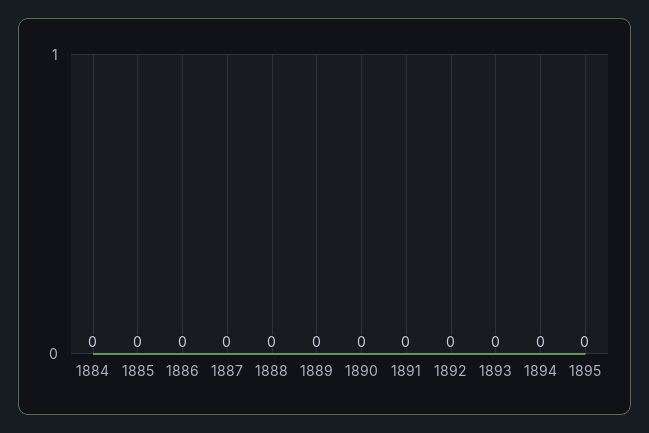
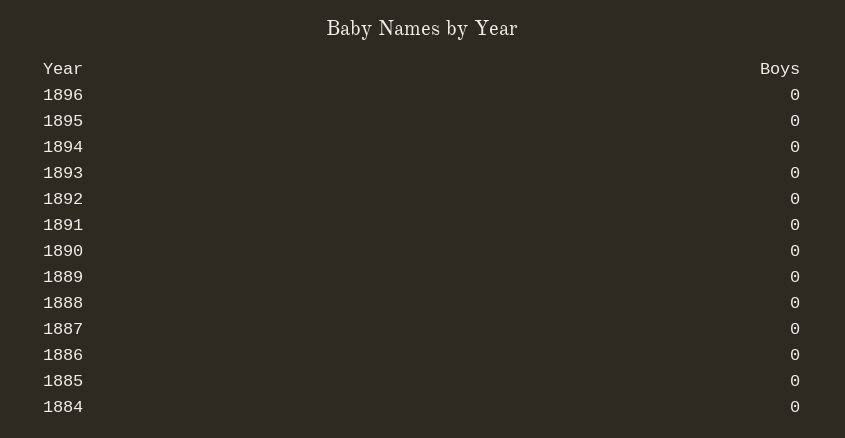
1896: none -> 0

